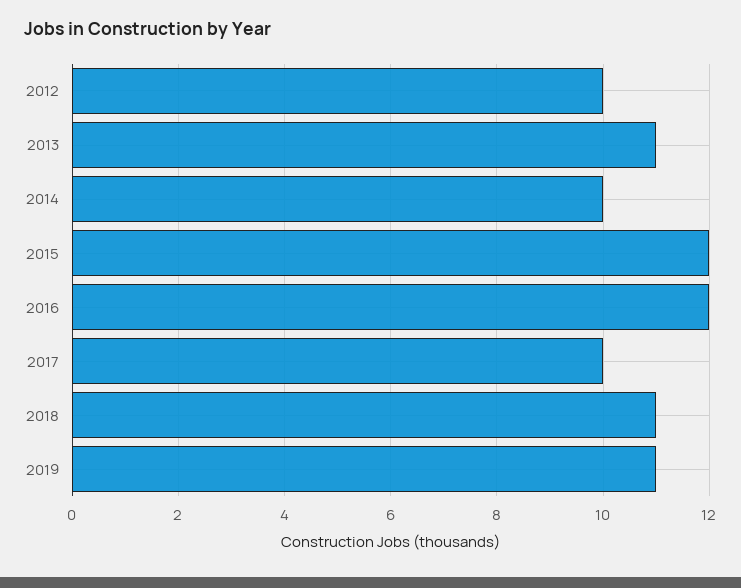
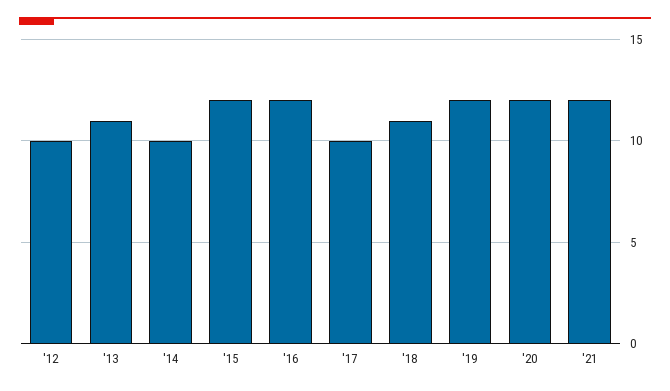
2019: 11 -> 12
'20: none -> 12
'21: none -> 12

